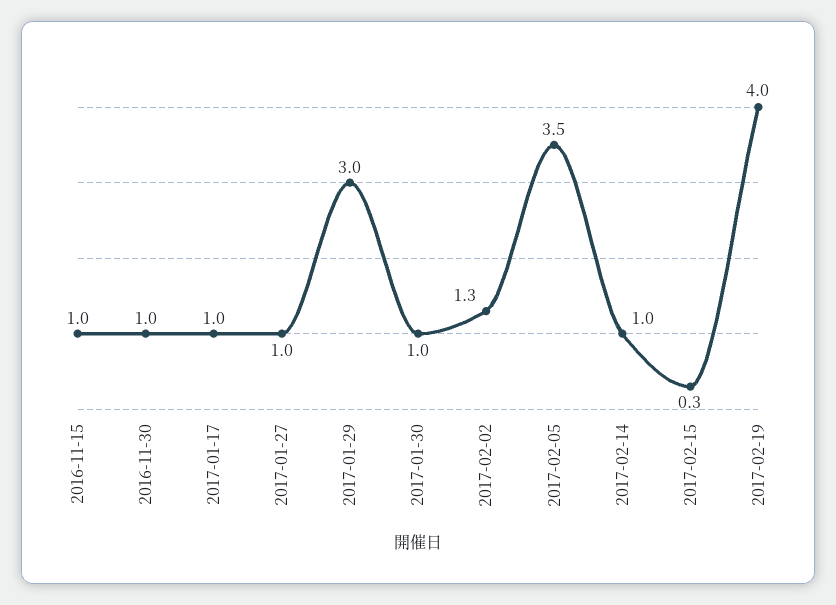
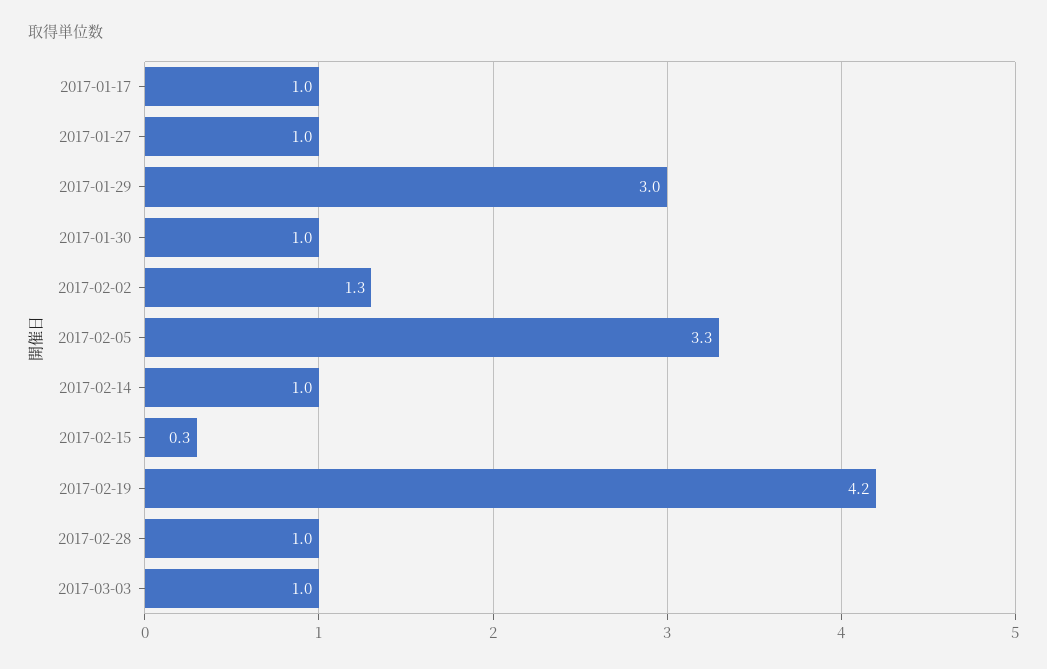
2016-11-15: 1 -> none
2016-11-30: 1 -> none
2017-02-05: 3.5 -> 3.3
2017-02-19: 4 -> 4.2
2017-02-28: none -> 1
2017-03-03: none -> 1

